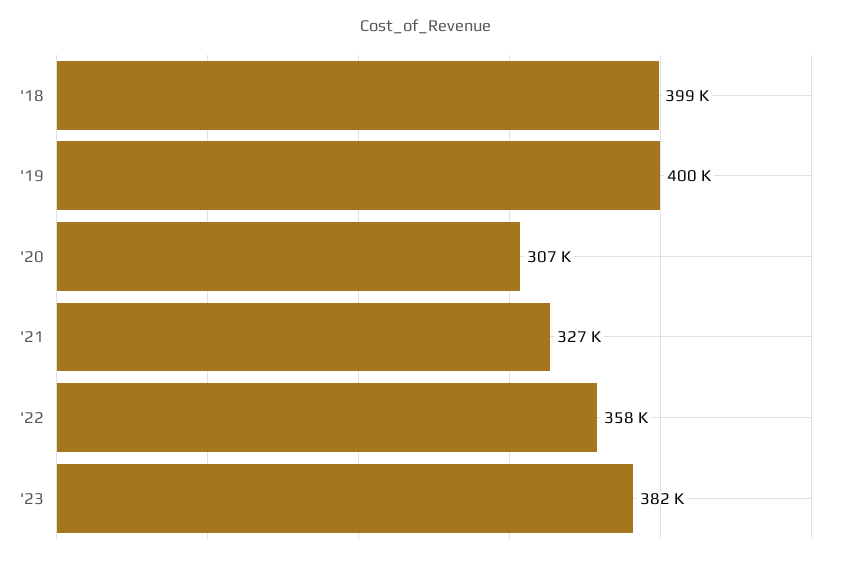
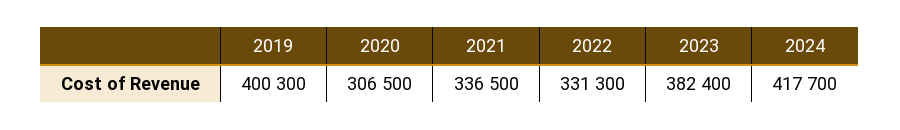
'18: 399000 -> none
'21: 327000 -> 336500
'22: 358000 -> 331300
2024: none -> 417700

